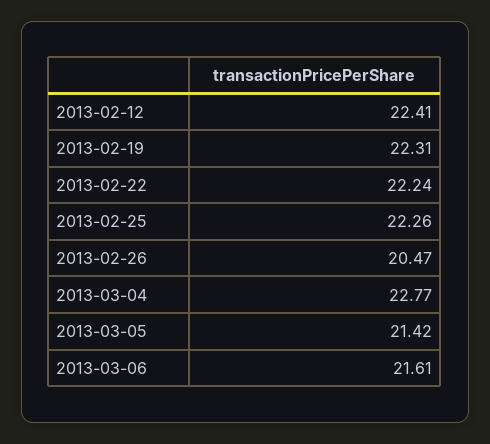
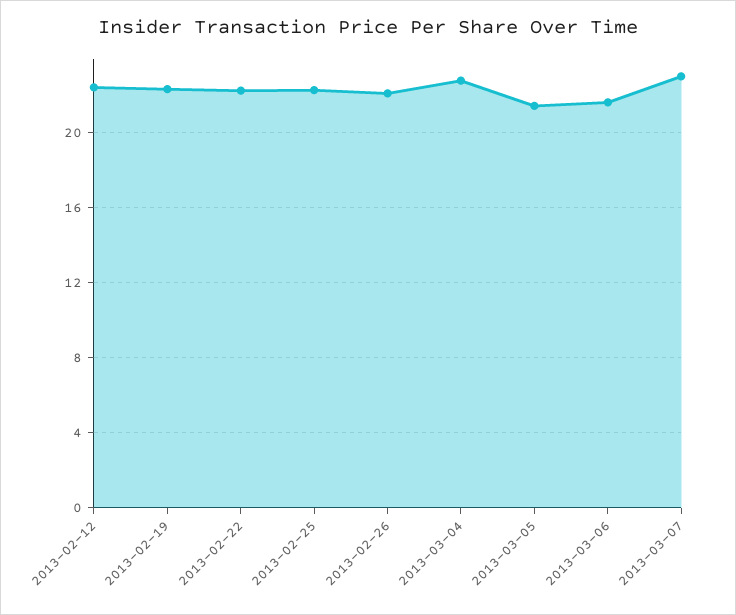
2013-02-26: 20.47 -> 22
2013-03-07: none -> 23

